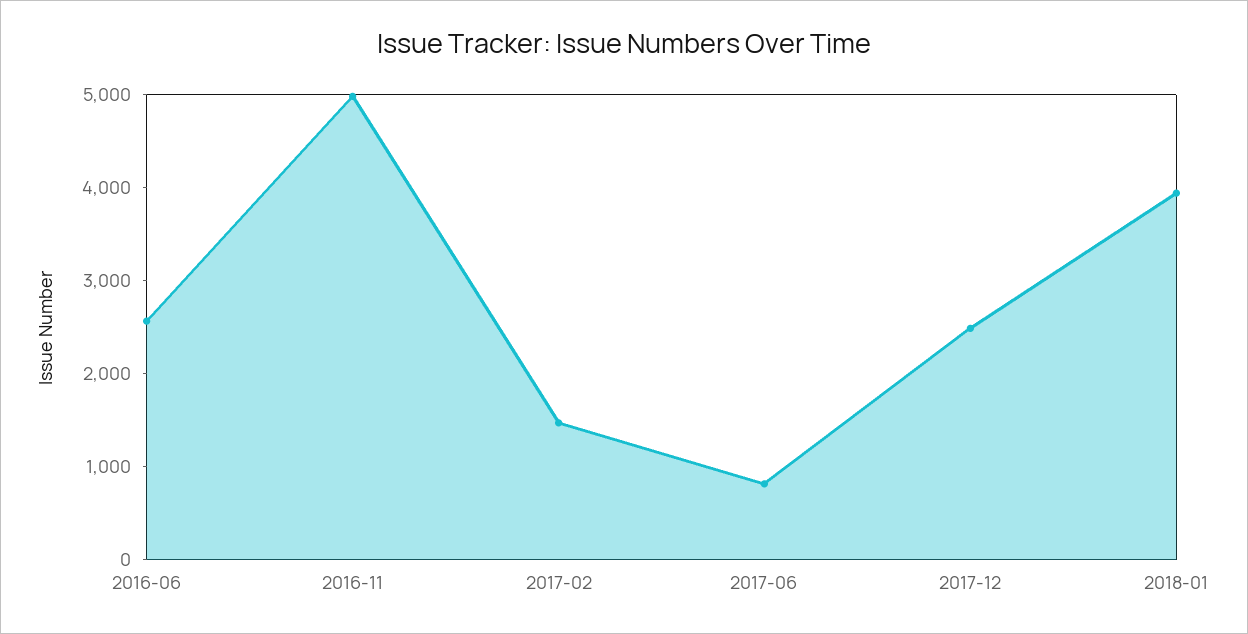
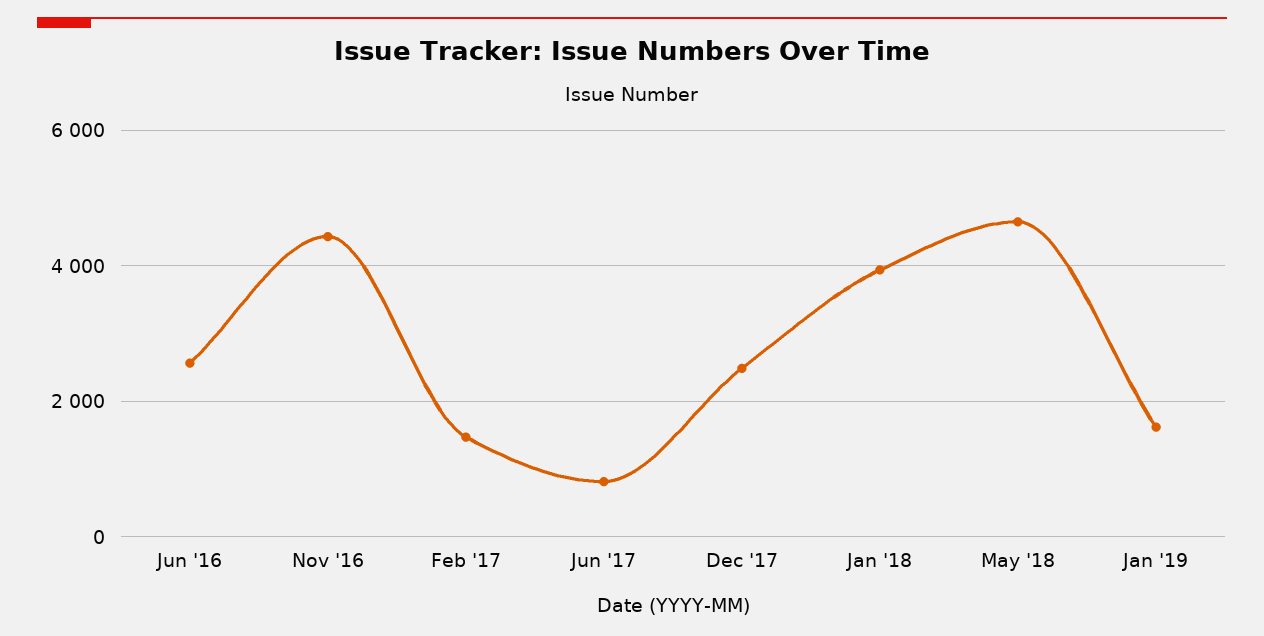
2016-11: 5000 -> 4400
May '18: none -> 4600
Jan '19: none -> 1600

